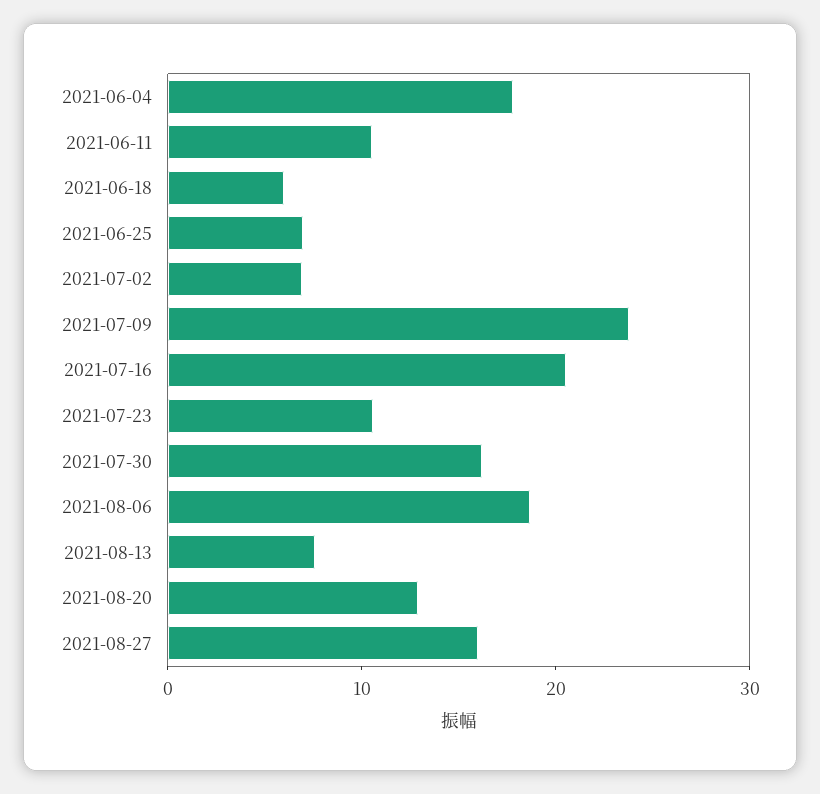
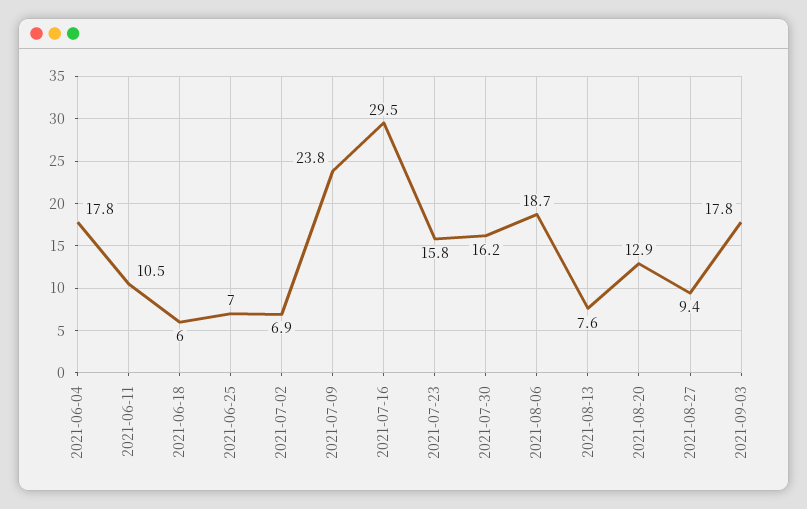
2021-07-16: 20 -> 29.5
2021-07-23: 10 -> 15.8
2021-08-27: 16 -> 9.4
2021-09-03: none -> 17.8

